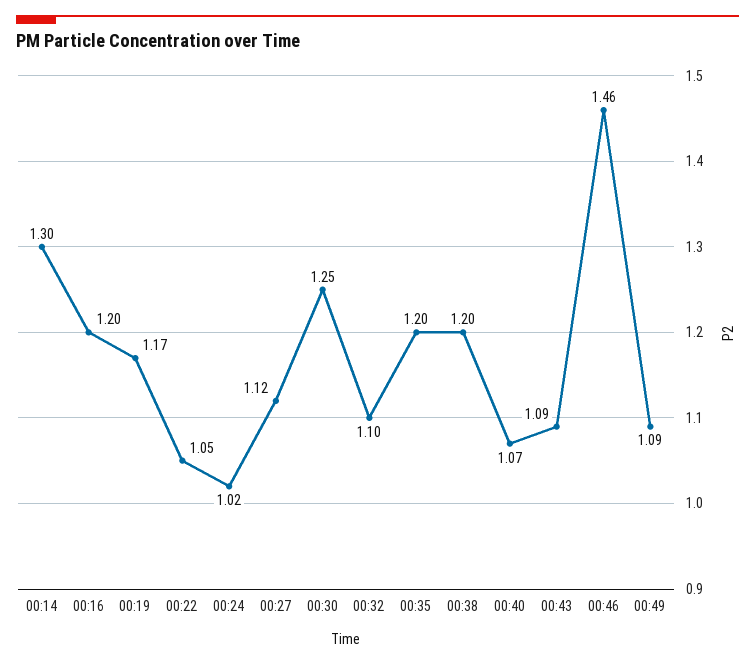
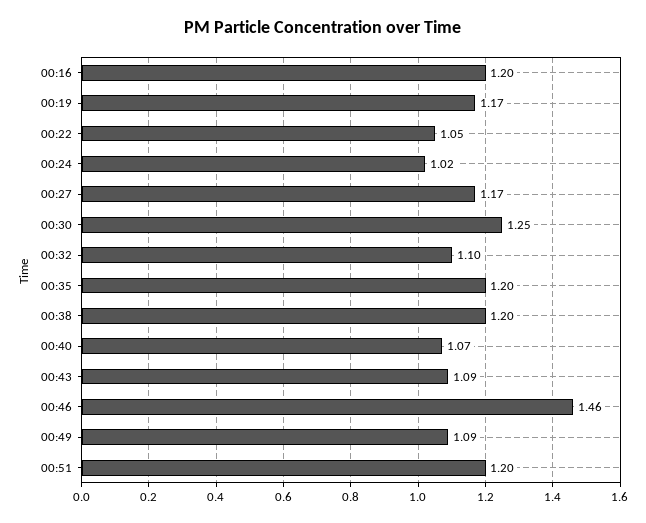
00:14: 1.3 -> none
00:27: 1.12 -> 1.17
00:51: none -> 1.2

